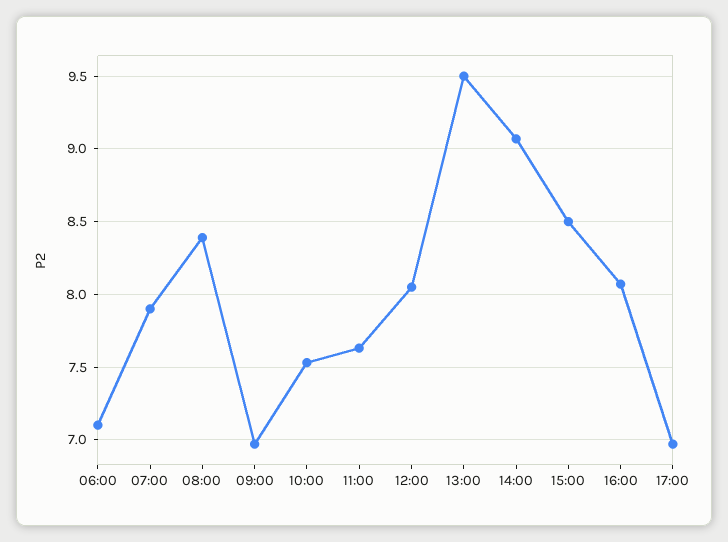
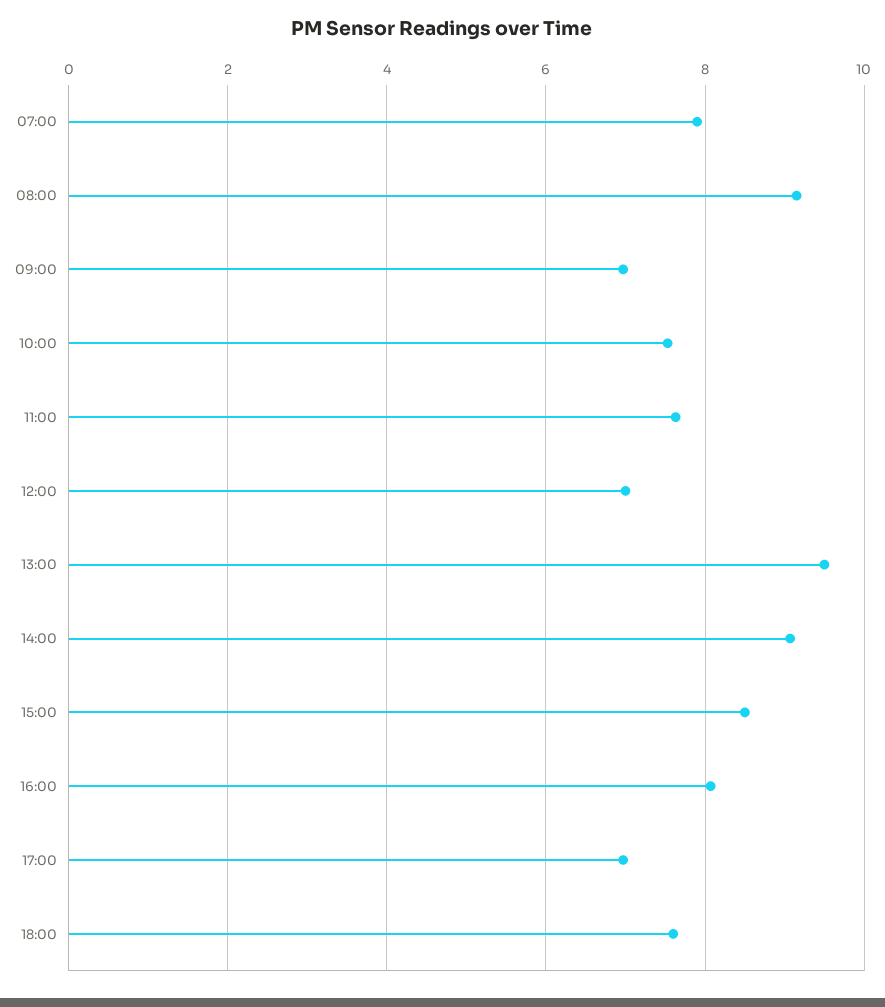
06:00: 7.1 -> none
08:00: 8.4 -> 9.2
12:00: 8.05 -> 7
18:00: none -> 7.6

